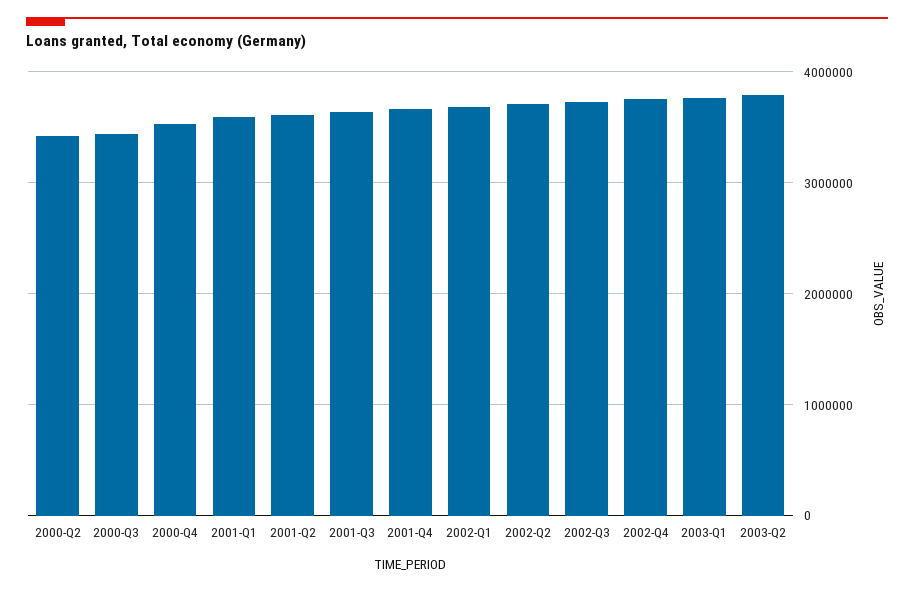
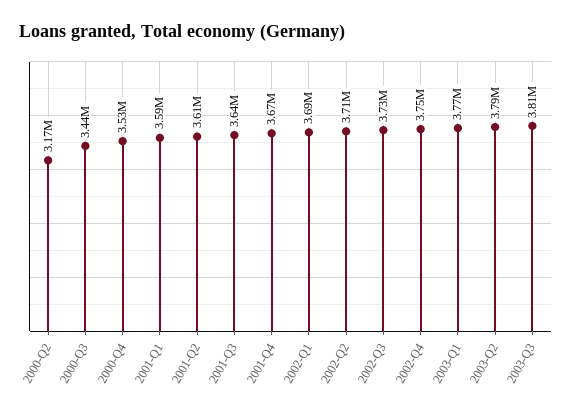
2000-Q2: 3400000 -> 3170000
2003-Q3: none -> 3810000

